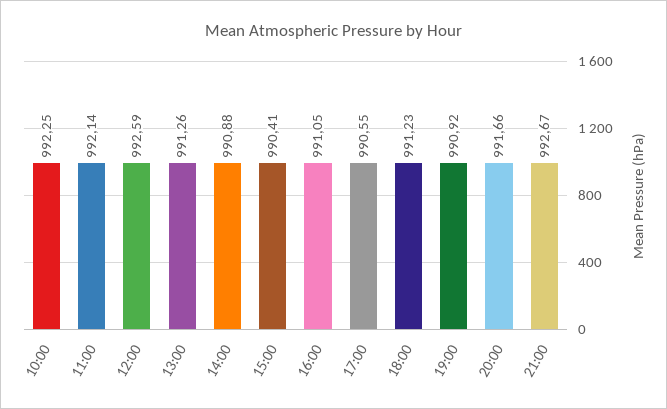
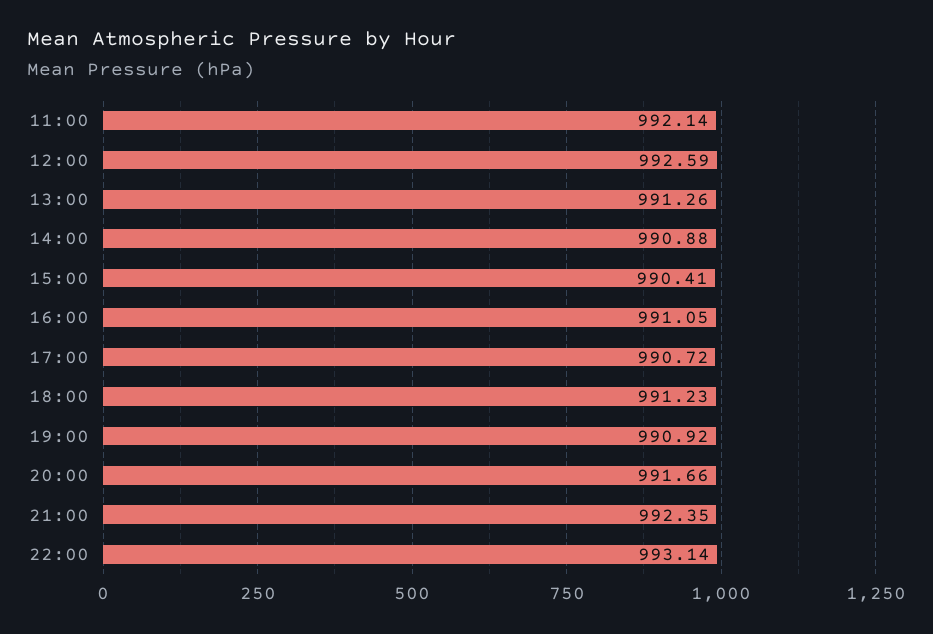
10:00: 992.25 -> none
17:00: 990.55 -> 990.72
21:00: 992.67 -> 992.35
22:00: none -> 993.14

